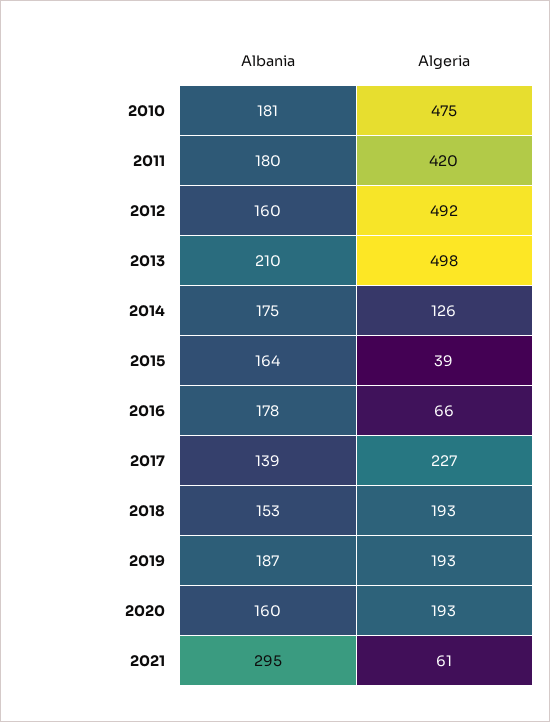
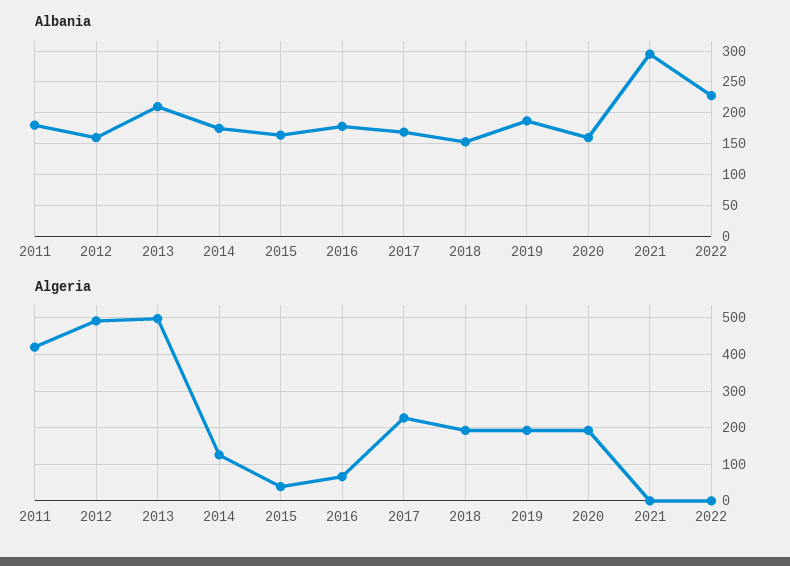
Albania, 2010: 181 -> none
Algeria, 2010: 475 -> none
Albania, 2017: 139 -> 170
Algeria, 2021: 61 -> 0
Albania, 2022: none -> 230
Algeria, 2022: none -> 0

